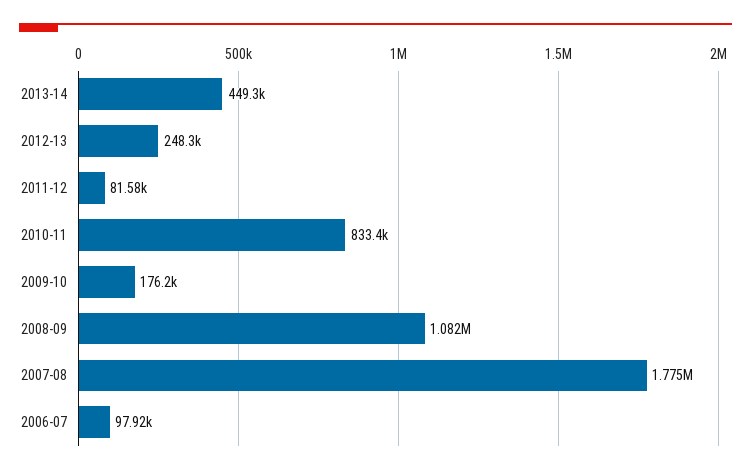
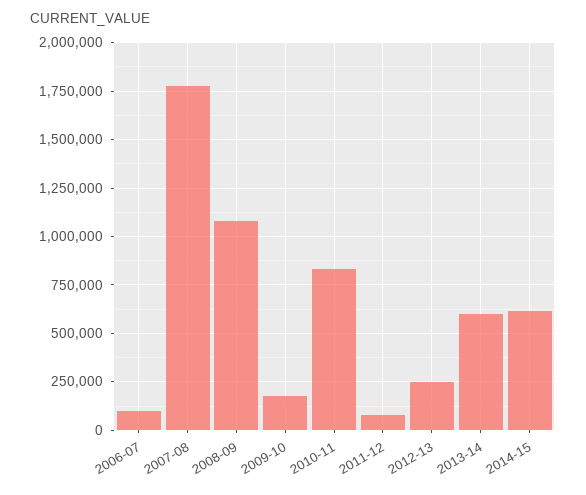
2013-14: 449300 -> 600000
2014-15: none -> 600000

